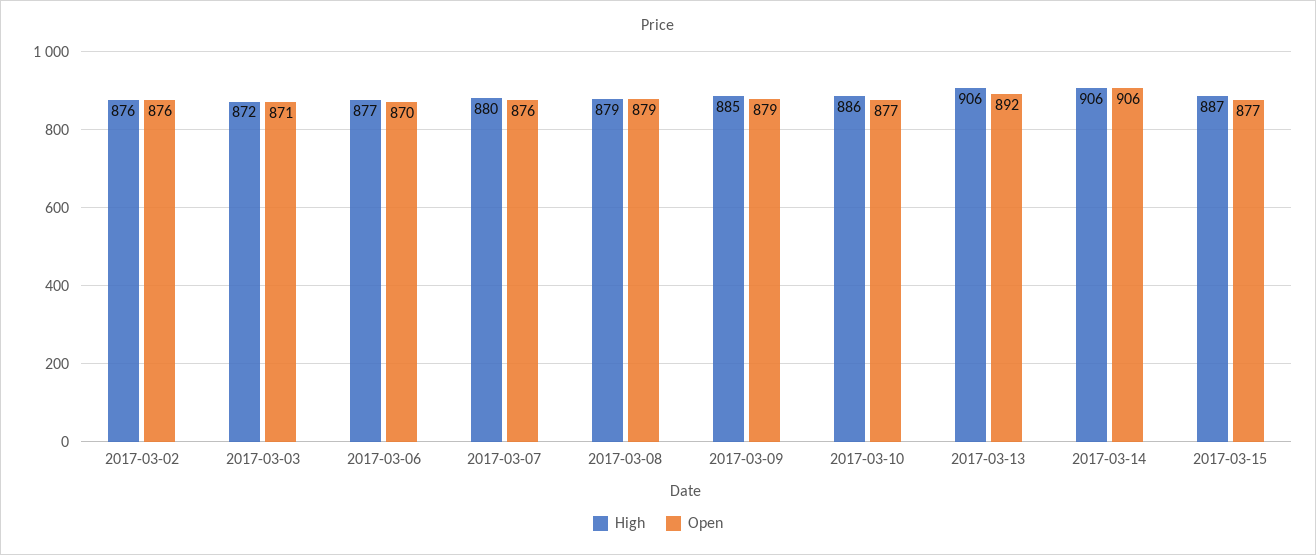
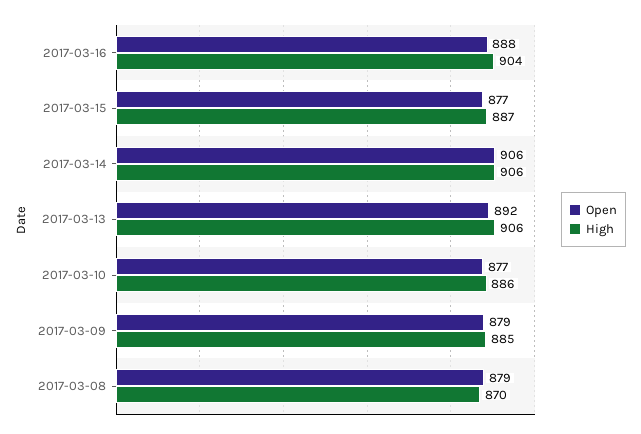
High, 2017-03-02: 876 -> none
Open, 2017-03-02: 876 -> none
High, 2017-03-03: 872 -> none
Open, 2017-03-03: 871 -> none
High, 2017-03-06: 877 -> none
Open, 2017-03-06: 870 -> none
High, 2017-03-07: 880 -> none
Open, 2017-03-07: 876 -> none
High, 2017-03-08: 879 -> 870
Open, 2017-03-16: none -> 888
High, 2017-03-16: none -> 904

